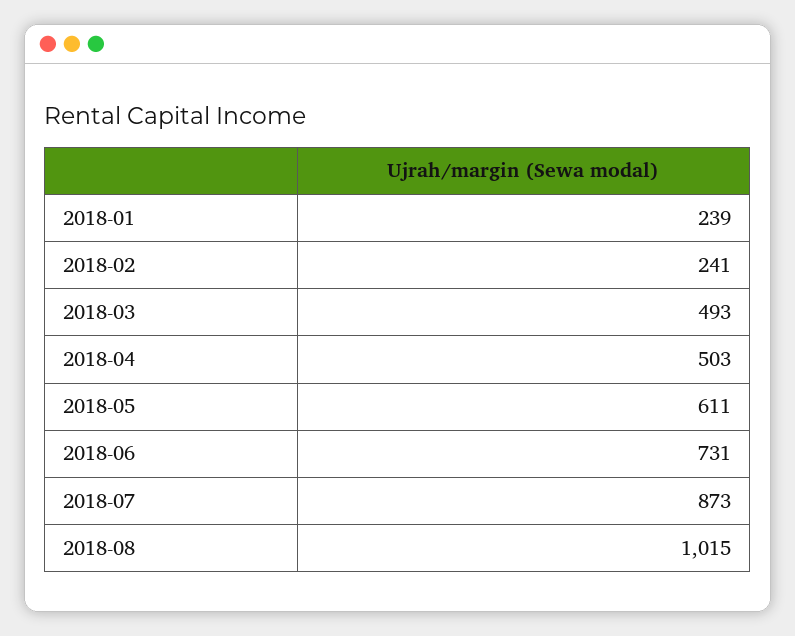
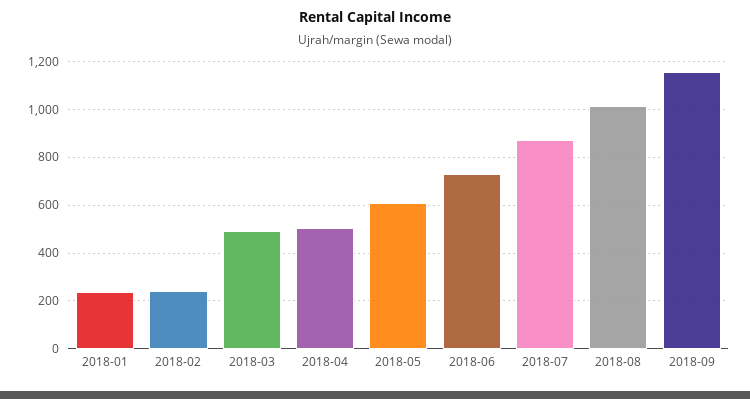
2018-09: none -> 1150

